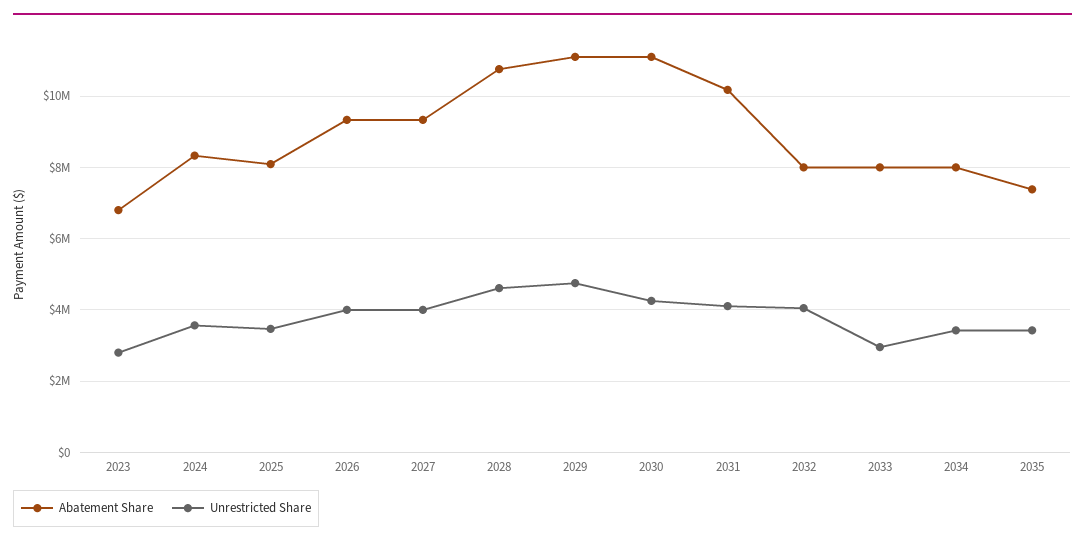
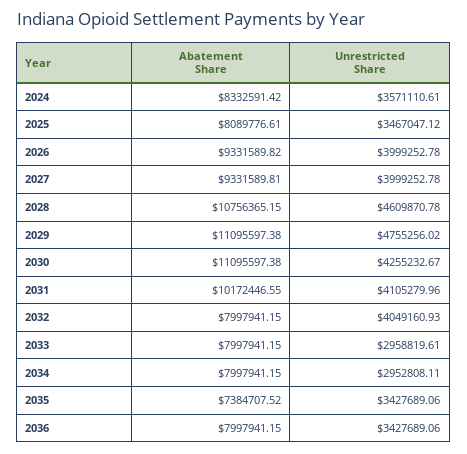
Abatement Share, 2023: 6800000 -> none
Unrestricted Share, 2023: 2800000 -> none
Unrestricted Share, 2034: 3400000 -> 2952808.11
Abatement Share, 2036: none -> 7997941.15
Unrestricted Share, 2036: none -> 3427689.06

